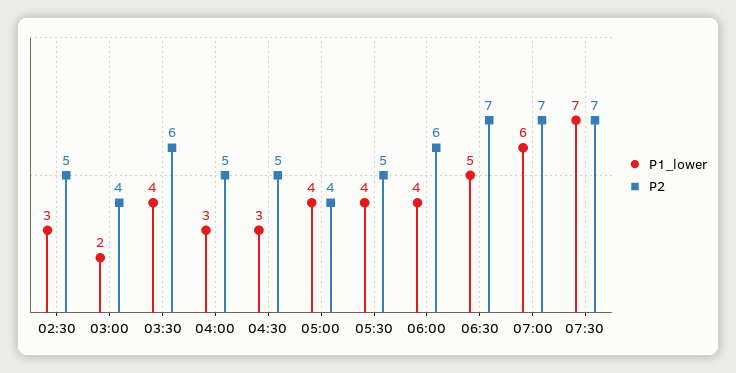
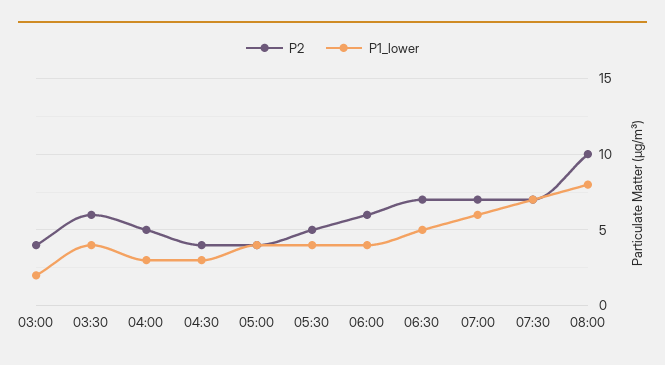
P1_lower, 02:30: 3 -> none
P2, 02:30: 5 -> none
P2, 04:30: 5 -> 4
P2, 08:00: none -> 10
P1_lower, 08:00: none -> 8

